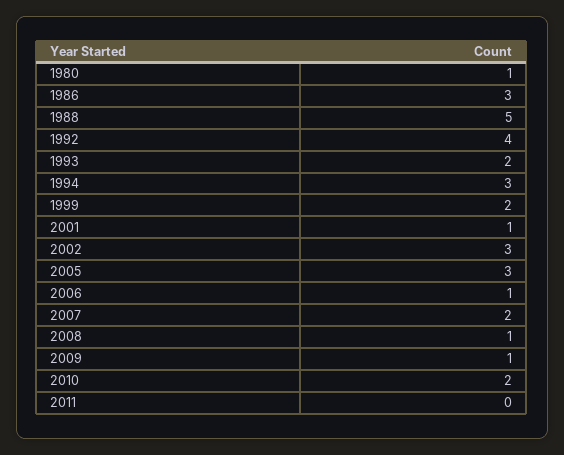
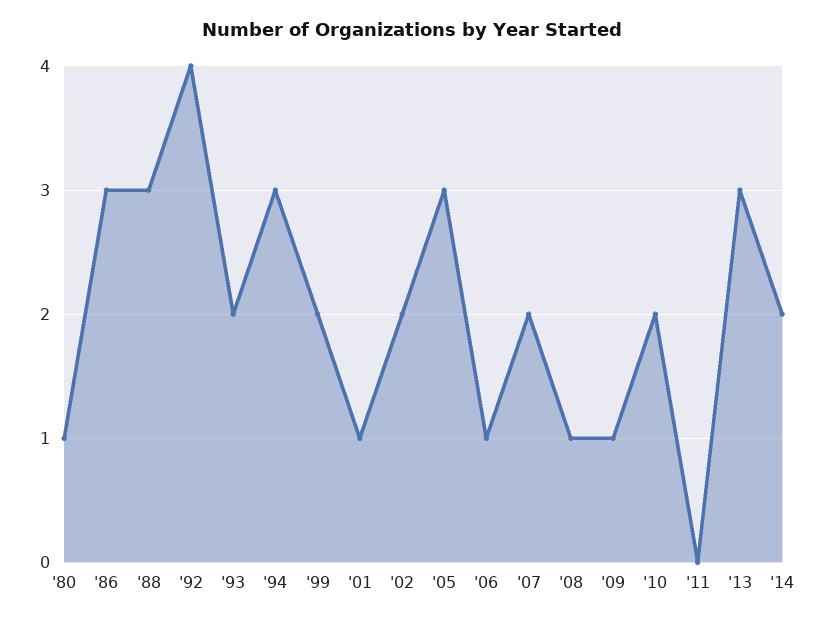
1988: 5 -> 3
2002: 3 -> 2
'13: none -> 3
'14: none -> 2

